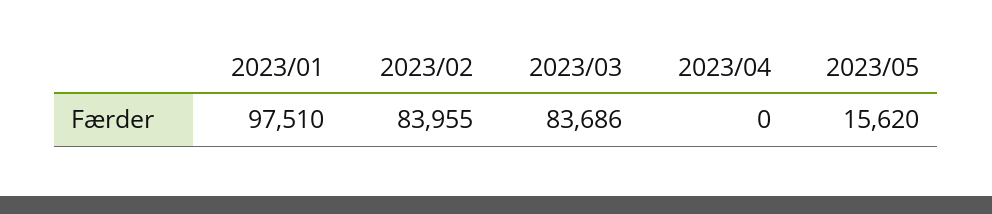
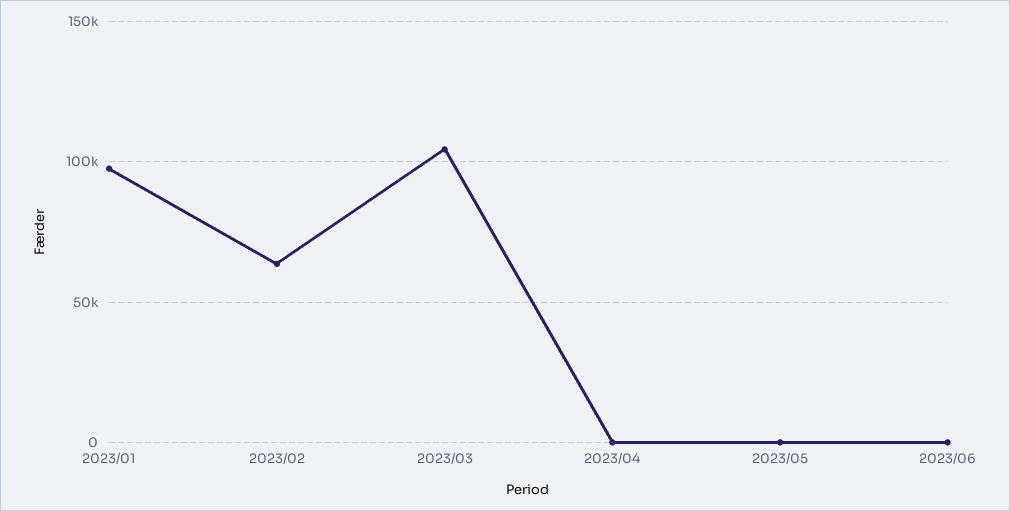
2023/02: 83955 -> 65000
2023/03: 83686 -> 105000
2023/05: 15620 -> 0
2023/06: none -> 0

